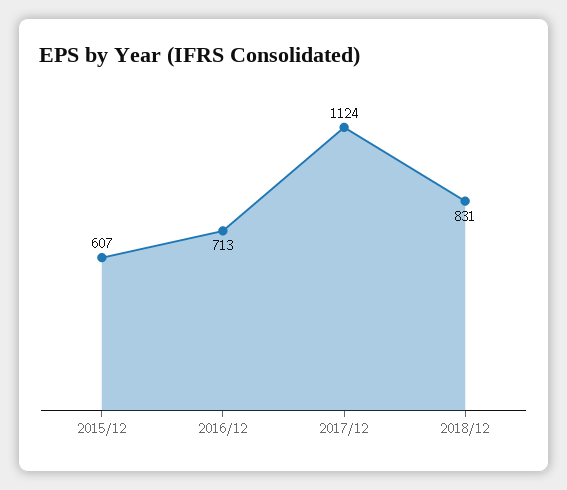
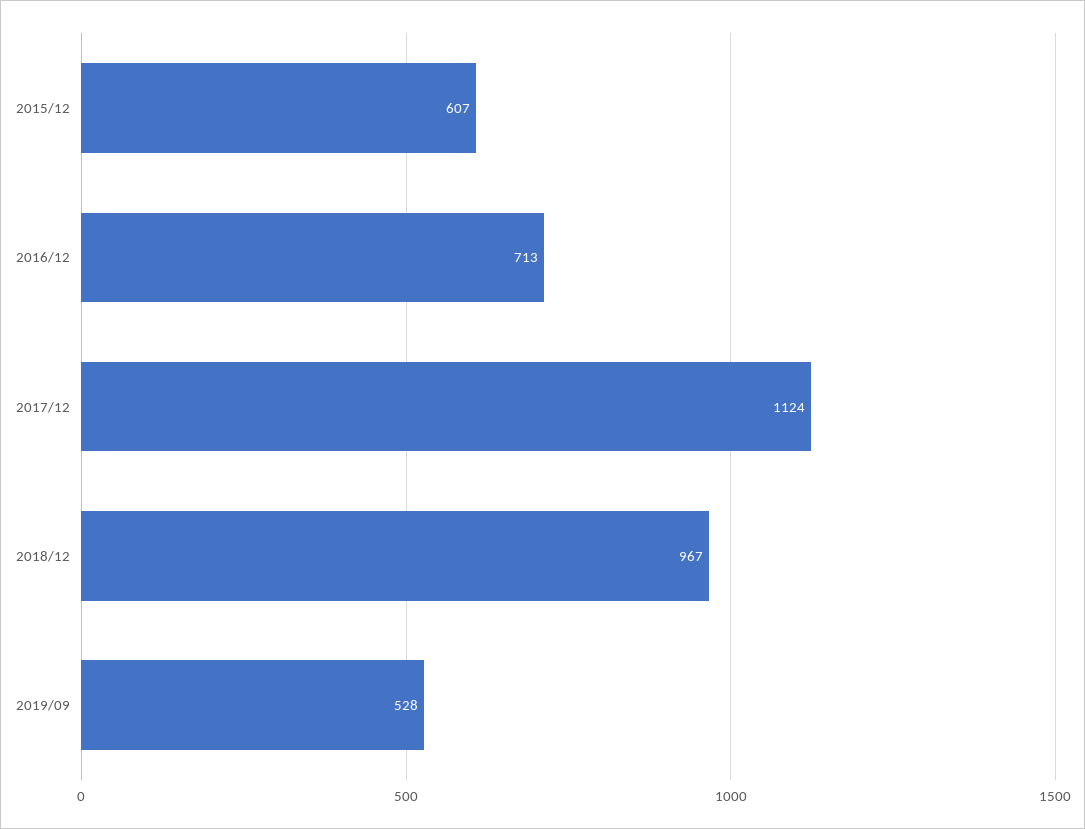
2018/12: 831 -> 967
2019/09: none -> 528

